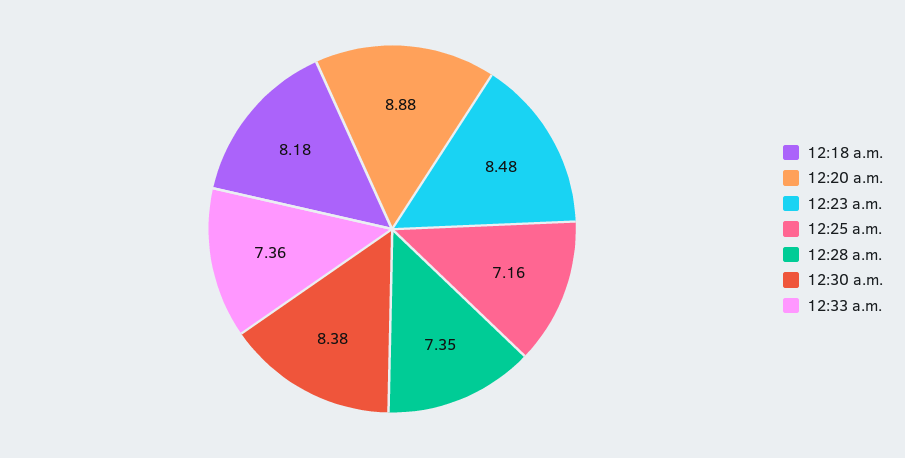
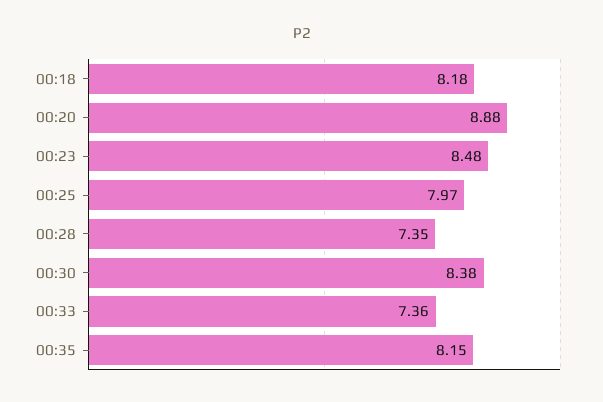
12:25 a.m.: 7.16 -> 7.97
00:35: none -> 8.15

